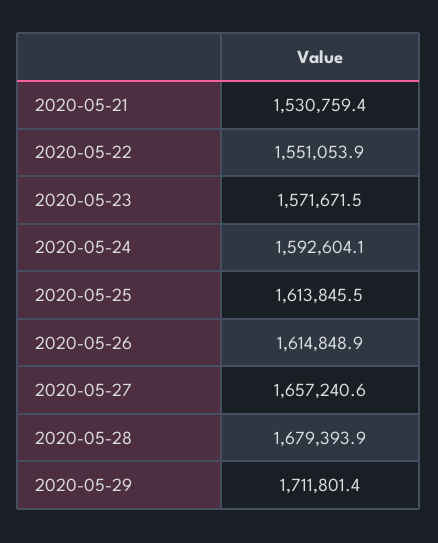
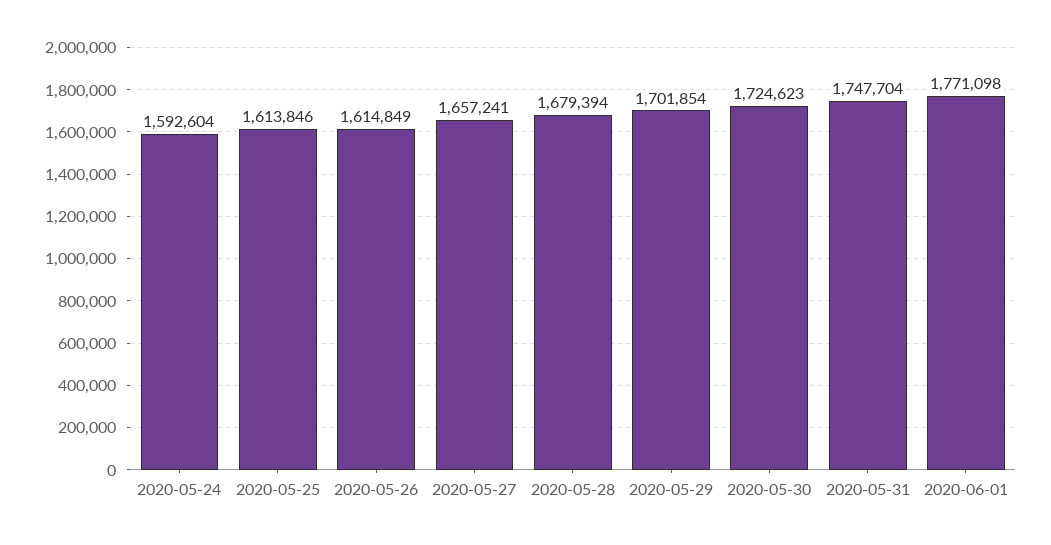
2020-05-21: 1530759.4 -> none
2020-05-22: 1551053.9 -> none
2020-05-23: 1571671.5 -> none
2020-05-29: 1711801.4 -> 1701854
2020-05-30: none -> 1724623
2020-05-31: none -> 1747704
2020-06-01: none -> 1771098

